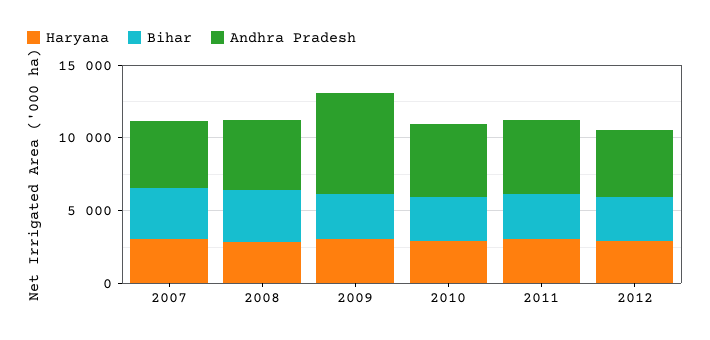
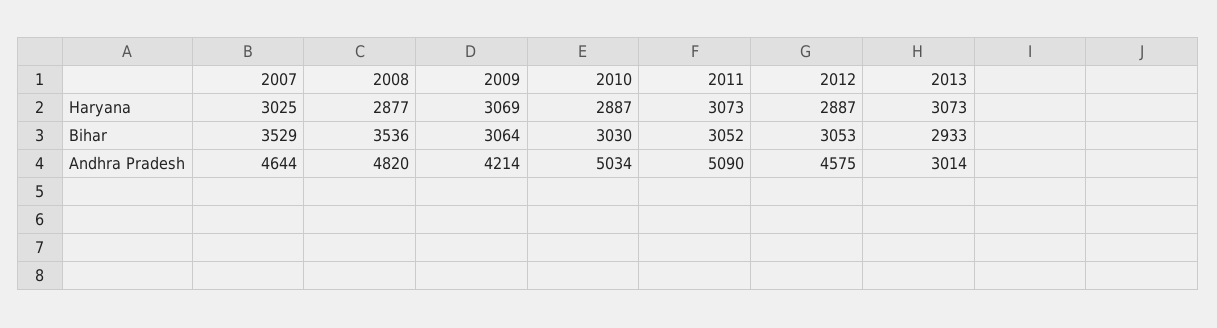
Andhra Pradesh, 2009: 7000 -> 4214
Haryana, 2013: none -> 3073
Bihar, 2013: none -> 2933
Andhra Pradesh, 2013: none -> 3014

